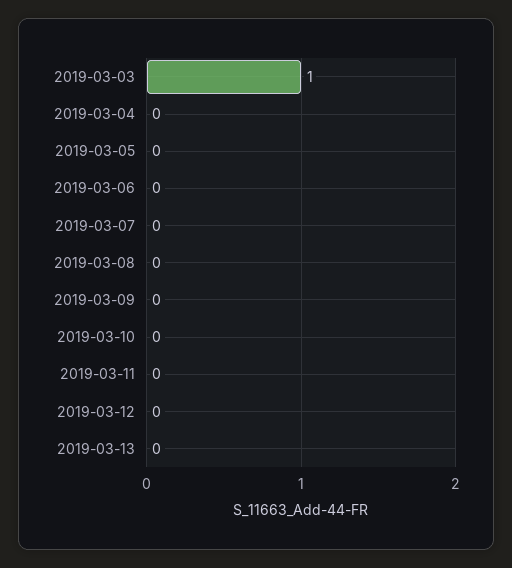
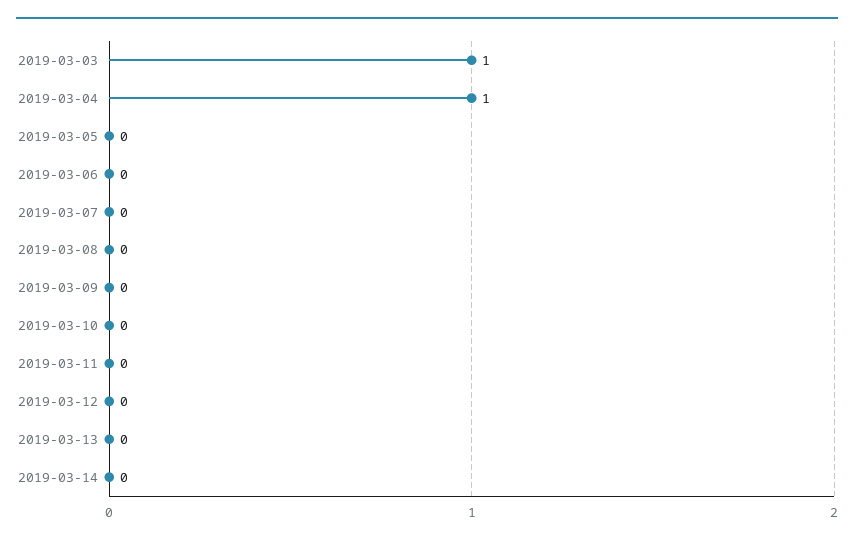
2019-03-04: 0 -> 1
2019-03-14: none -> 0

